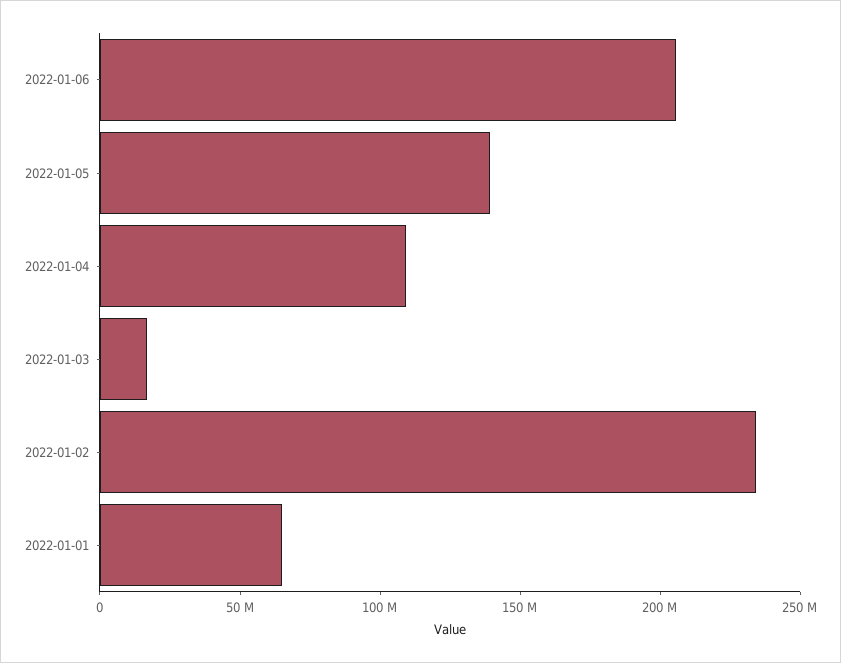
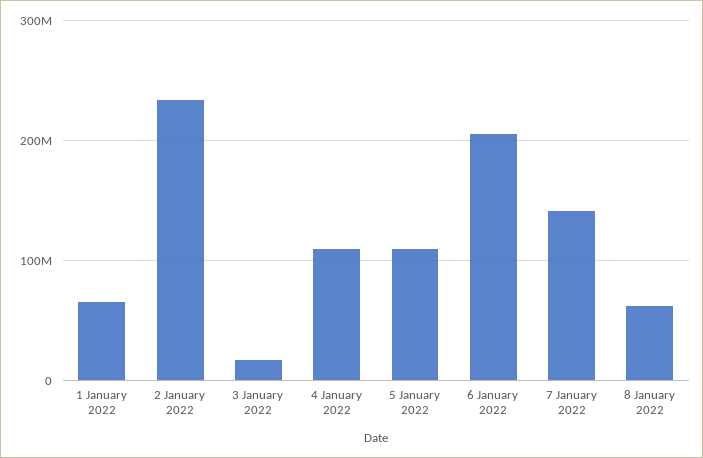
2022-01-05: 140000000 -> 110000000
7 January 2022: none -> 140000000
8 January 2022: none -> 60000000

